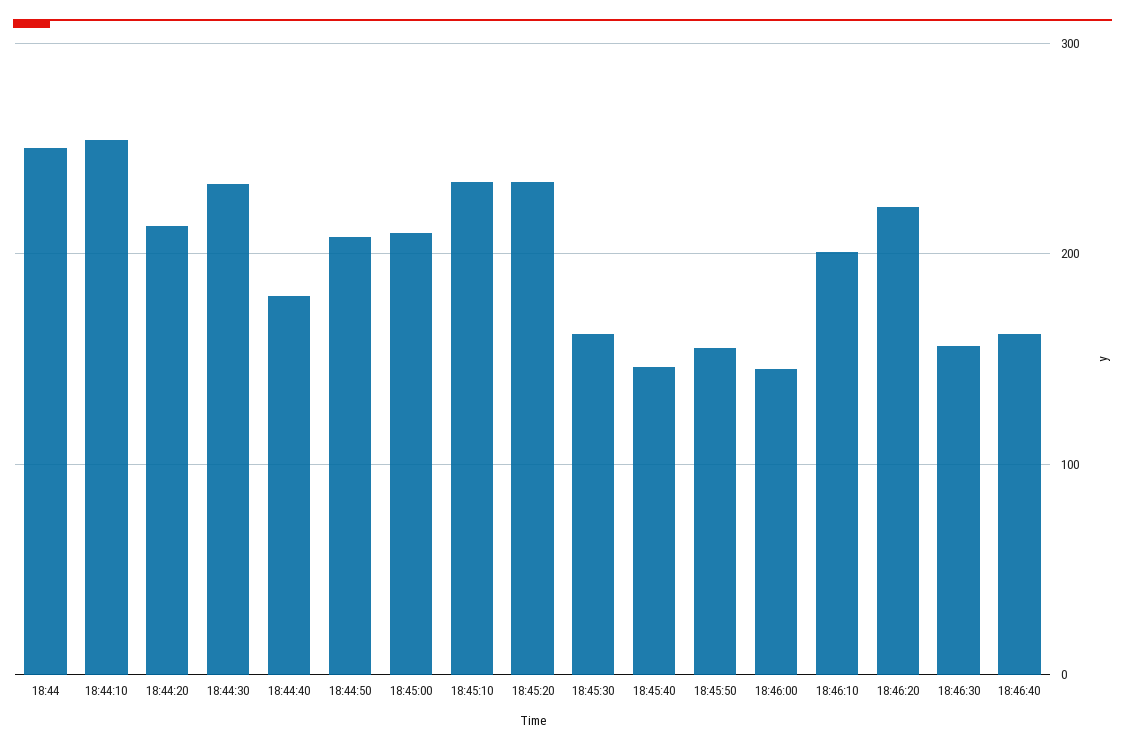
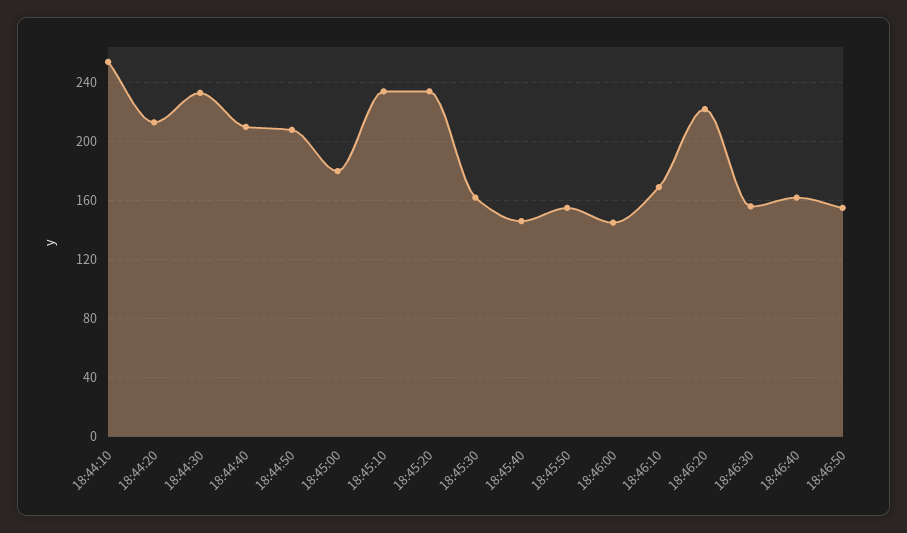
18:44: 250 -> none
18:44:40: 180 -> 210
18:45:00: 210 -> 180
18:46:10: 200 -> 170
18:46:50: none -> 155

